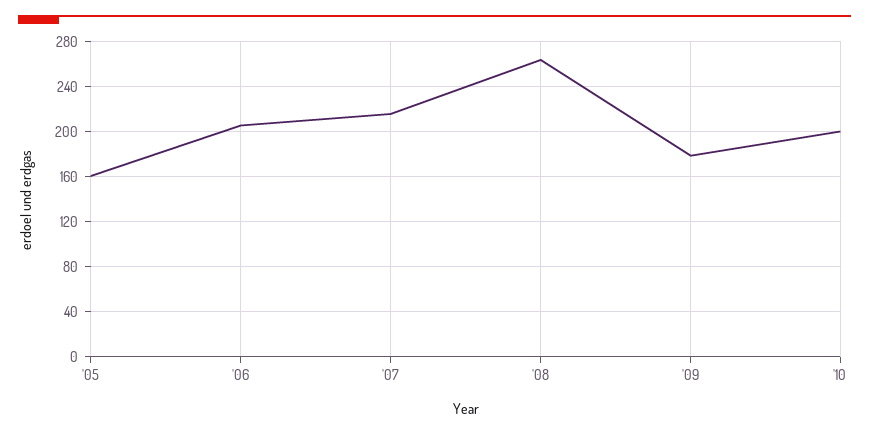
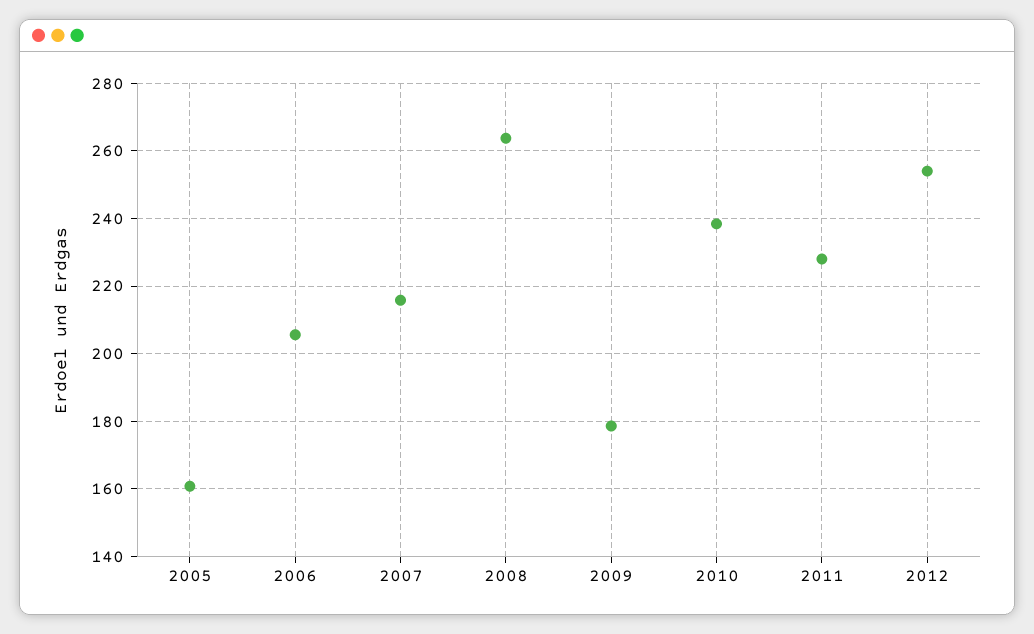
'10: 200 -> 238
2011: none -> 228
2012: none -> 254

